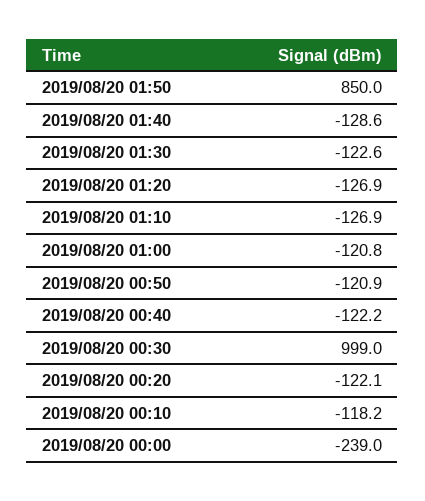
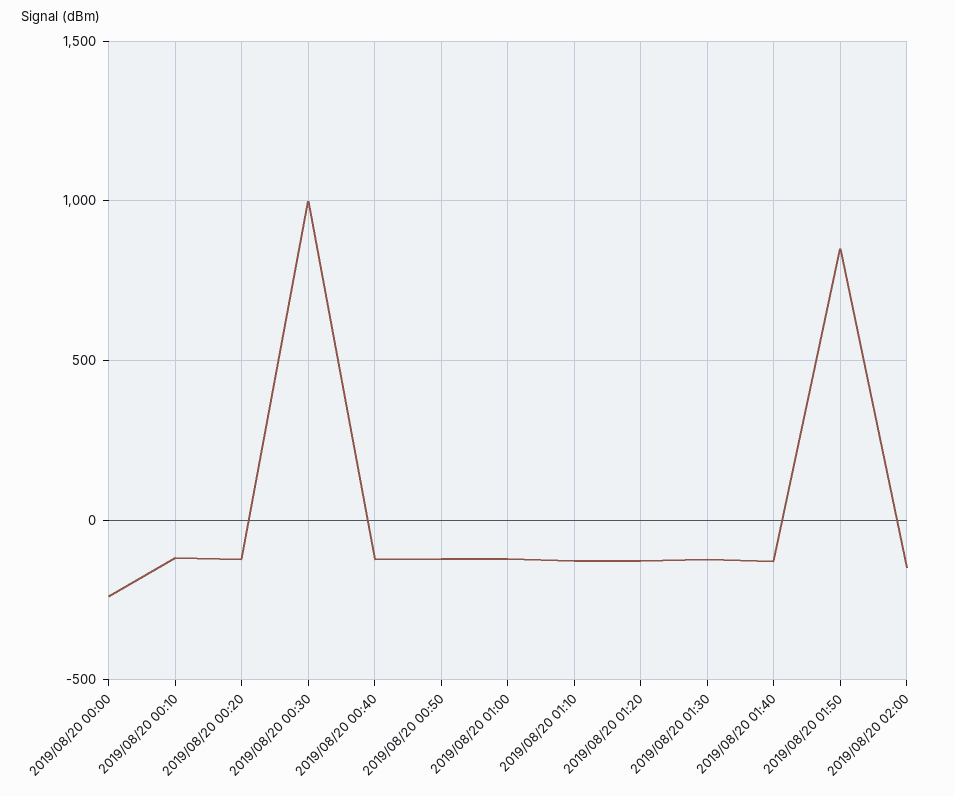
2019/08/20 02:00: none -> -150

